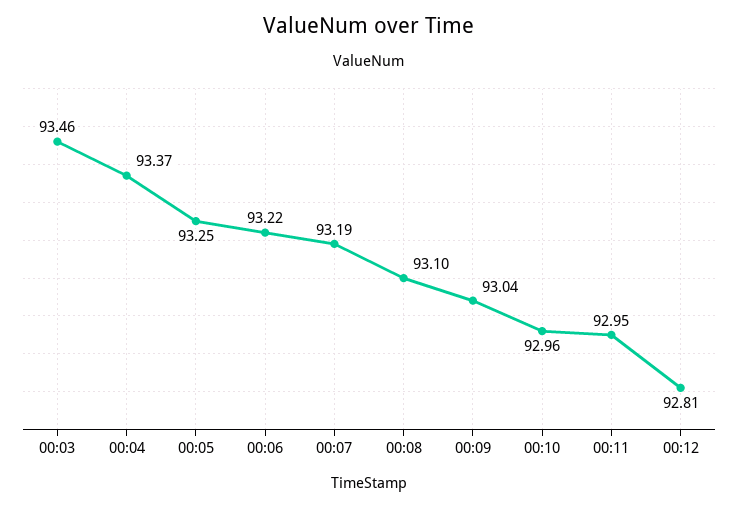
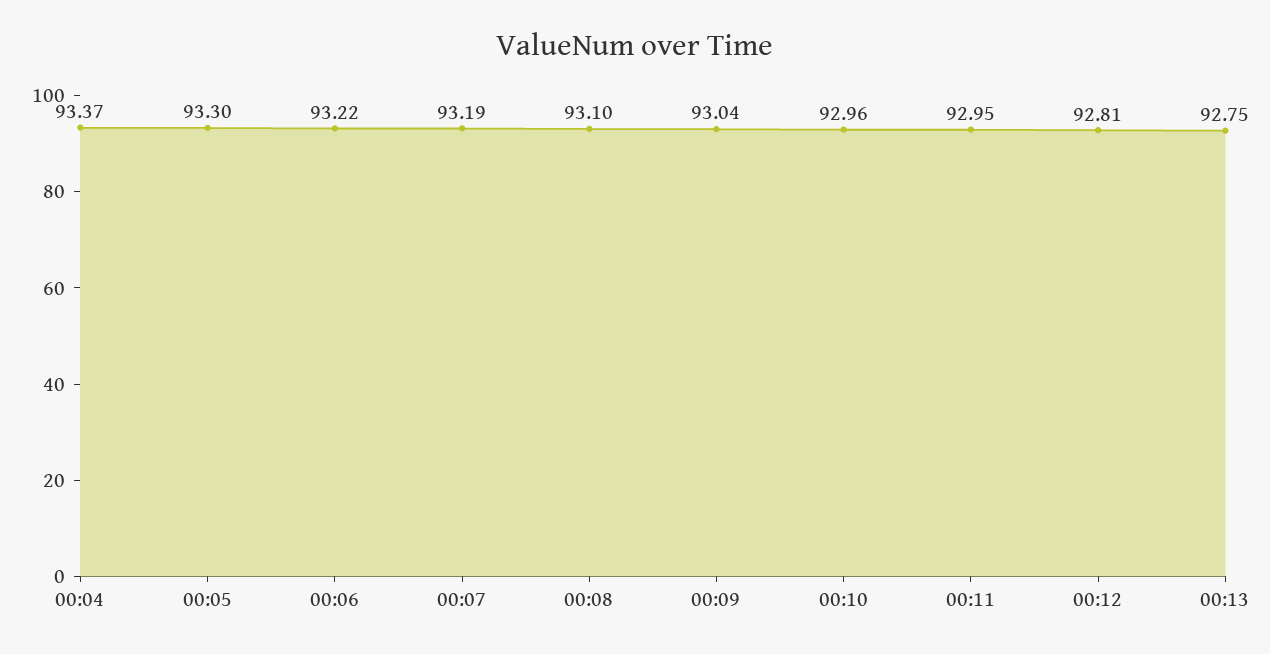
00:03: 93.46 -> none
00:05: 93.25 -> 93.3
00:13: none -> 92.75

